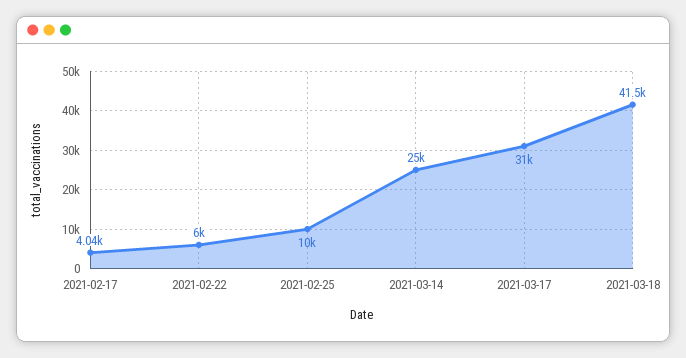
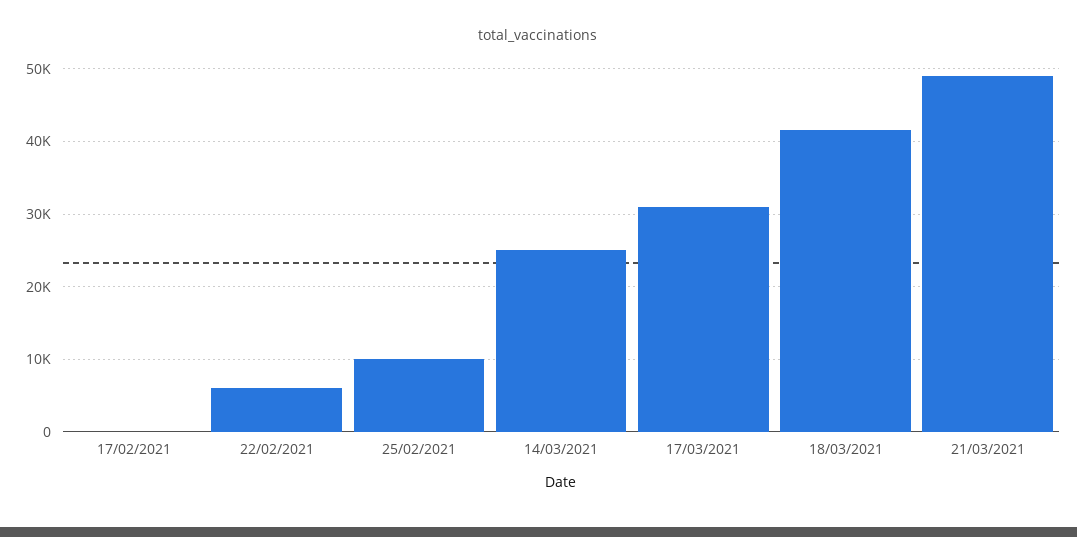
2021-02-17: 4040 -> 0
21/03/2021: none -> 49000

